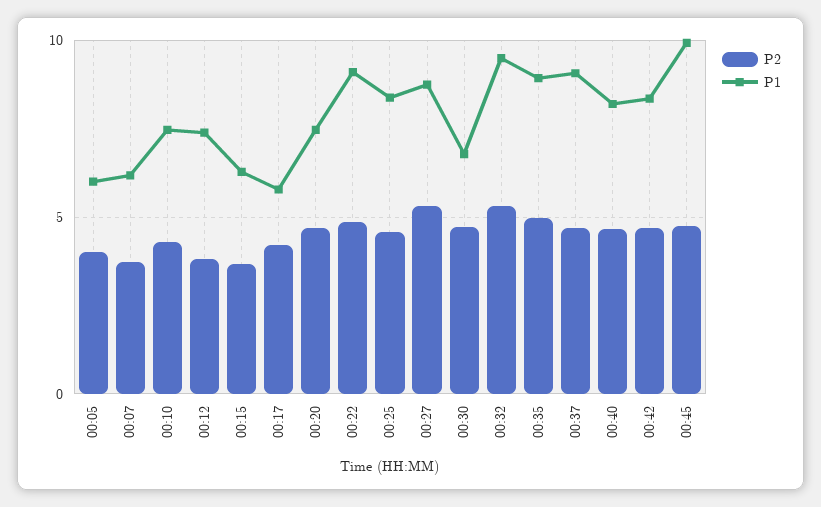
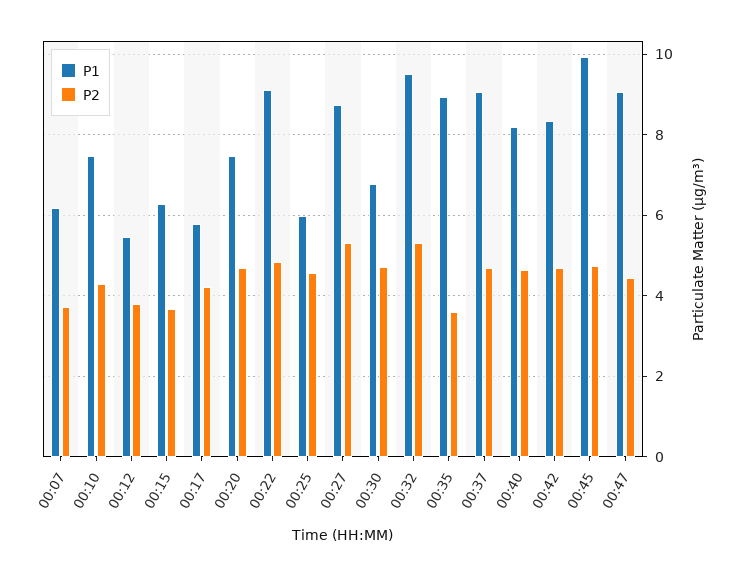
P2, 00:05: 4 -> none
P1, 00:05: 6 -> none
P1, 00:12: 7.5 -> 5.4
P1, 00:25: 8.5 -> 6
P2, 00:35: 5 -> 3.6
P1, 00:47: none -> 9
P2, 00:47: none -> 4.4

